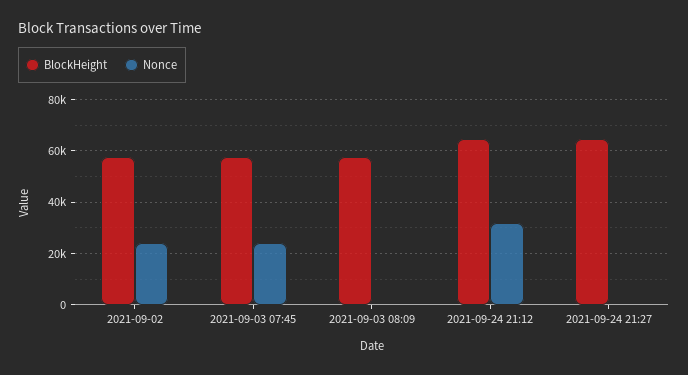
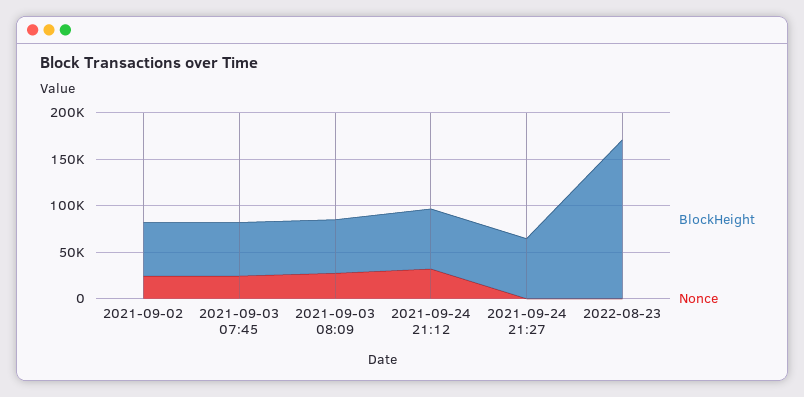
Nonce, 2021-09-03 08:09: 0 -> 30000
BlockHeight, 2022-08-23: none -> 170000
Nonce, 2022-08-23: none -> 0

